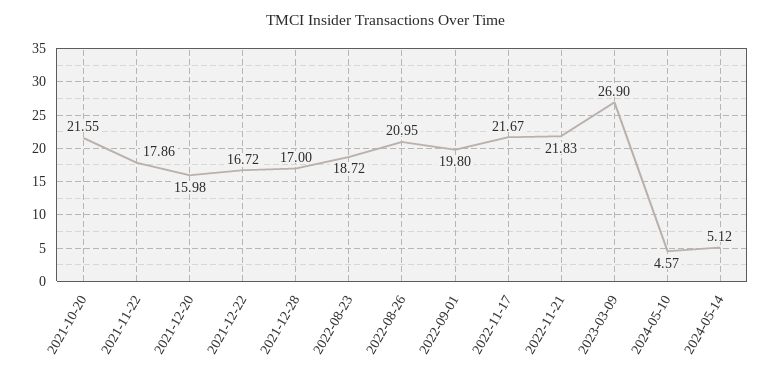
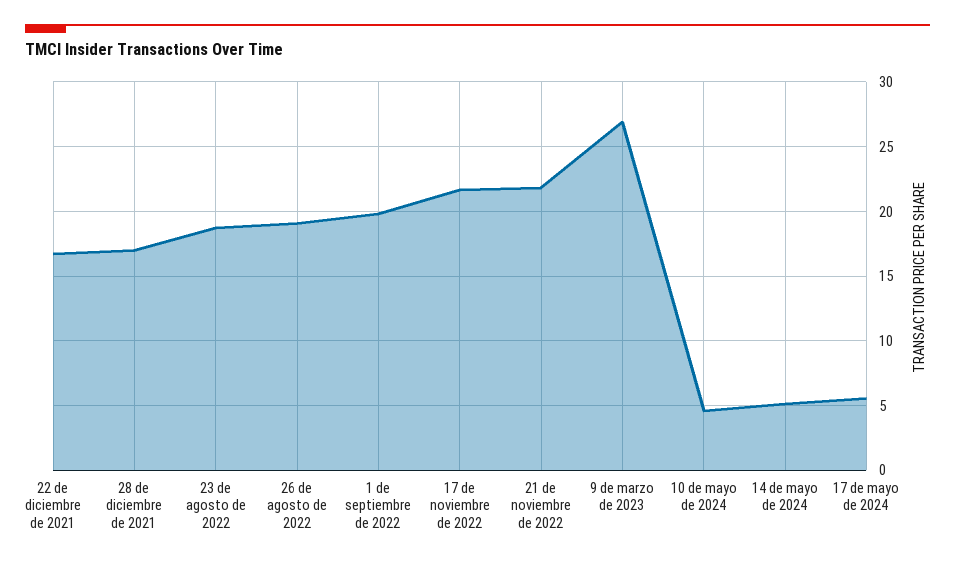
2021-10-20: 21.55 -> none
2021-11-22: 17.86 -> none
2021-12-20: 15.98 -> none
2022-08-26: 20.95 -> 19
17 de mayo de 2024: none -> 5.5

